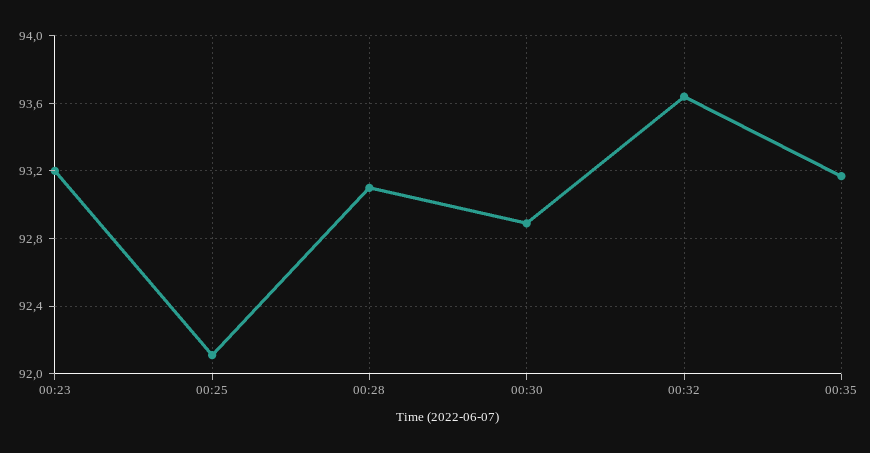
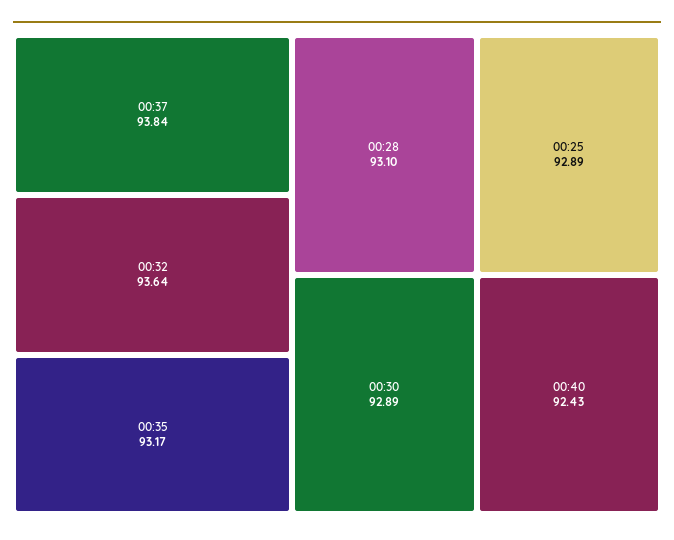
00:23: 93.2 -> none
00:25: 92.1 -> 92.89
00:37: none -> 93.84
00:40: none -> 92.43

